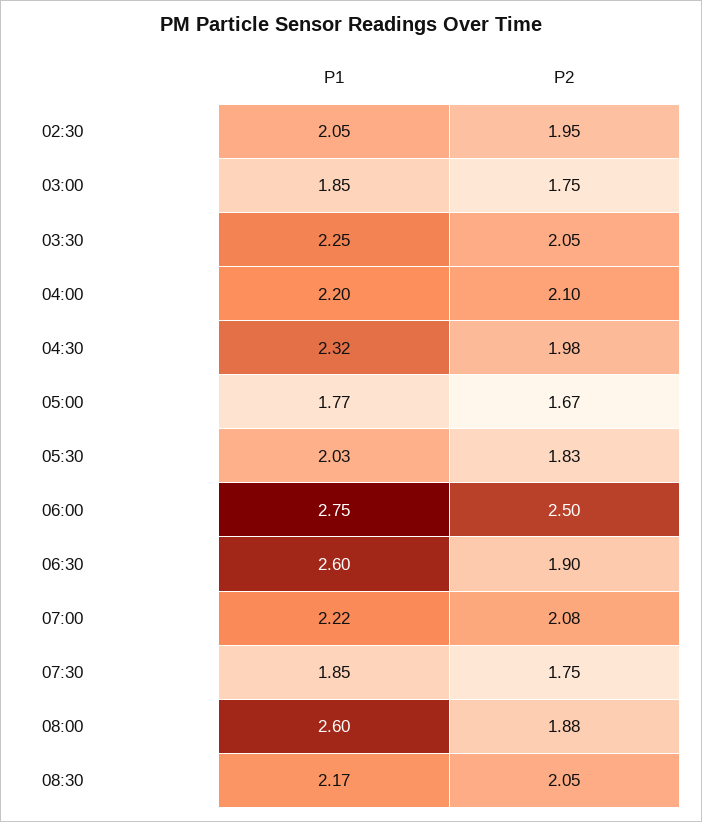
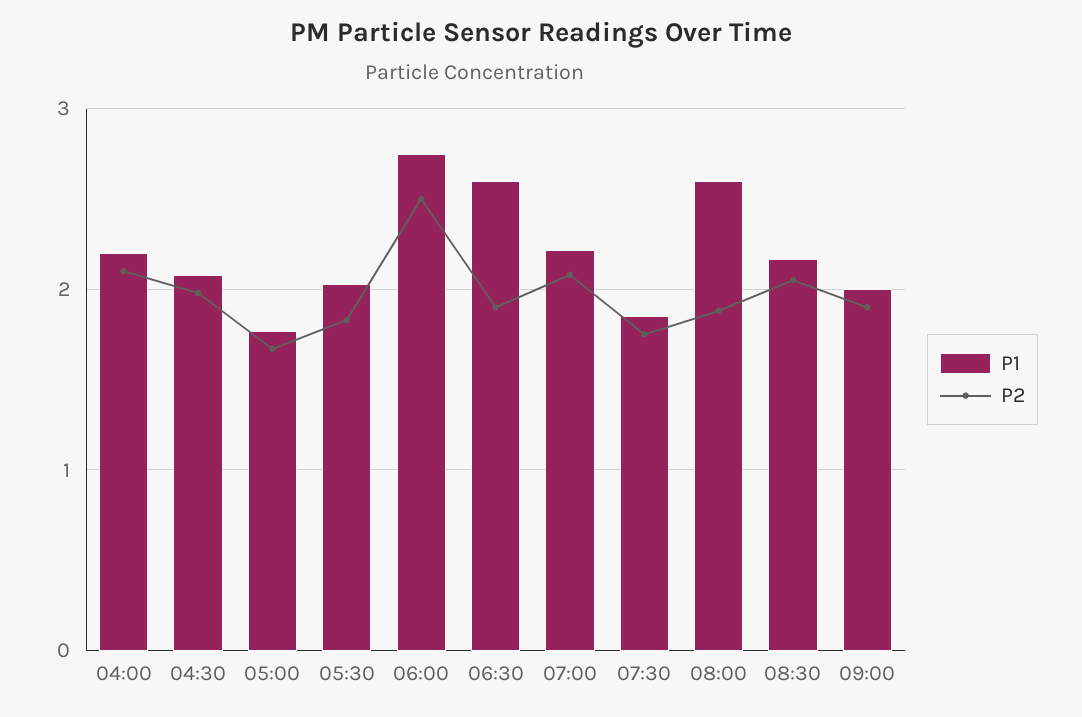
P1, 02:30: 2.05 -> none
P2, 02:30: 1.95 -> none
P1, 03:00: 1.85 -> none
P2, 03:00: 1.75 -> none
P1, 03:30: 2.25 -> none
P2, 03:30: 2.05 -> none
P1, 04:30: 2.32 -> 2.1
P1, 09:00: none -> 2
P2, 09:00: none -> 1.9

